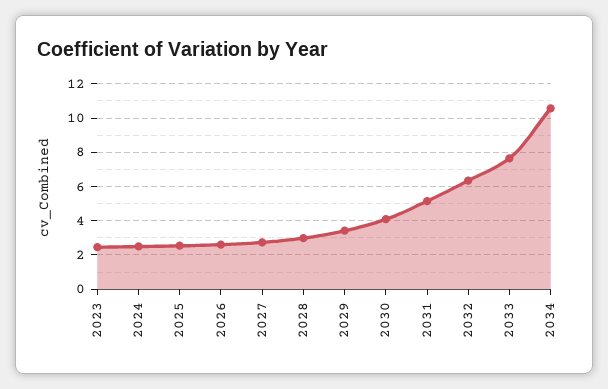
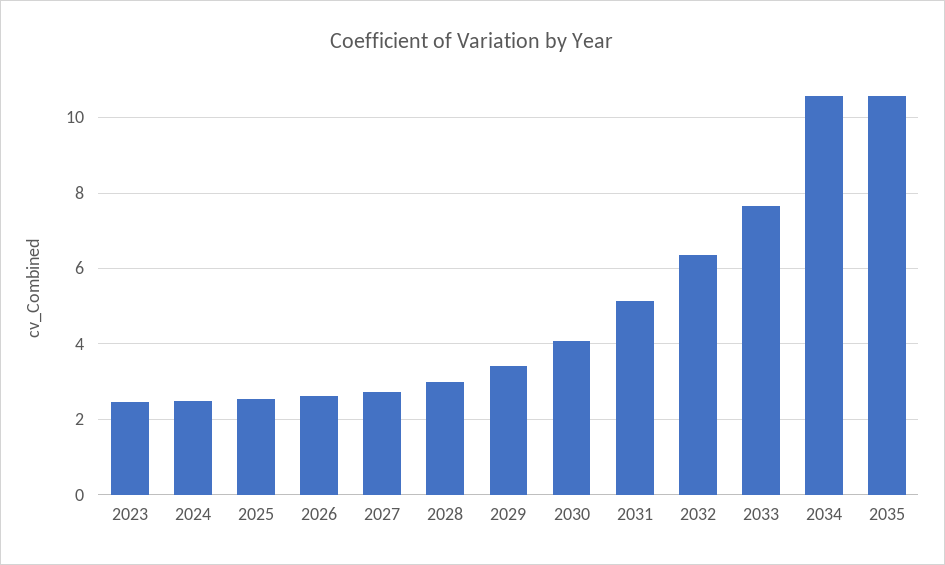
2035: none -> 10.6

